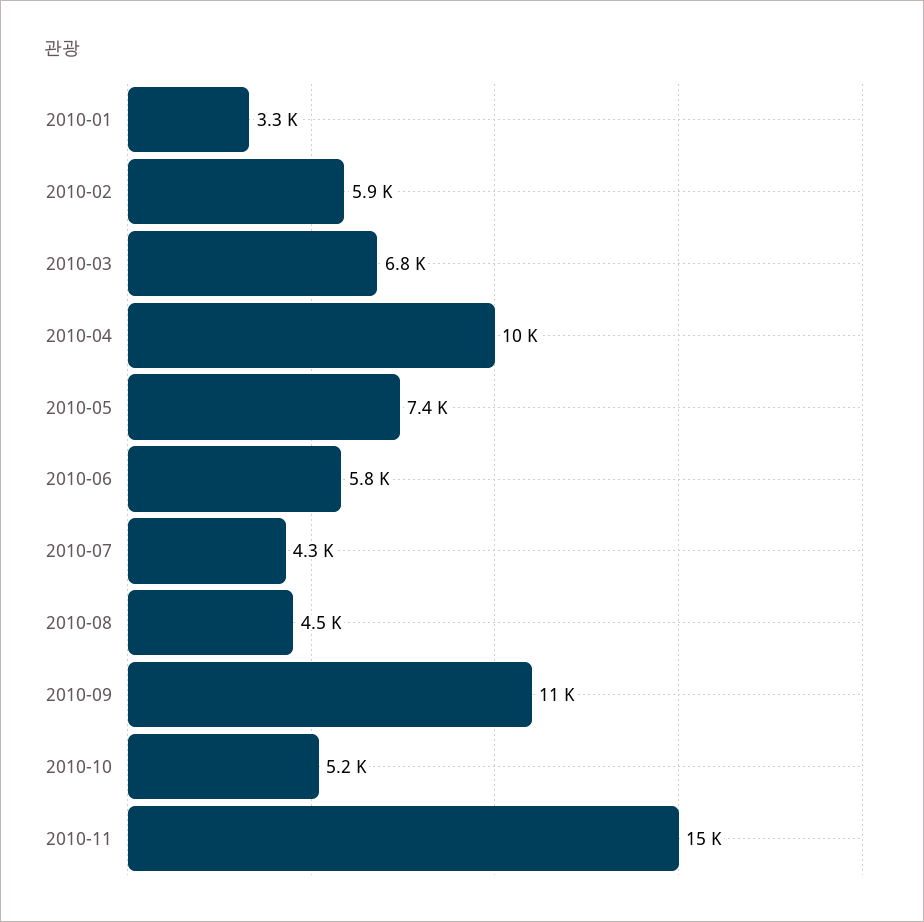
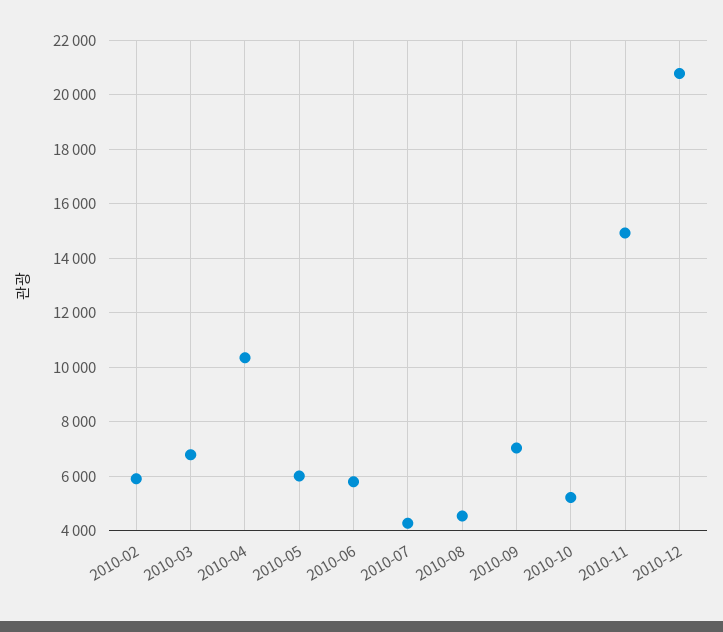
2010-01: 3300 -> none
2010-05: 7400 -> 6000
2010-09: 11000 -> 7000
2010-12: none -> 20750

